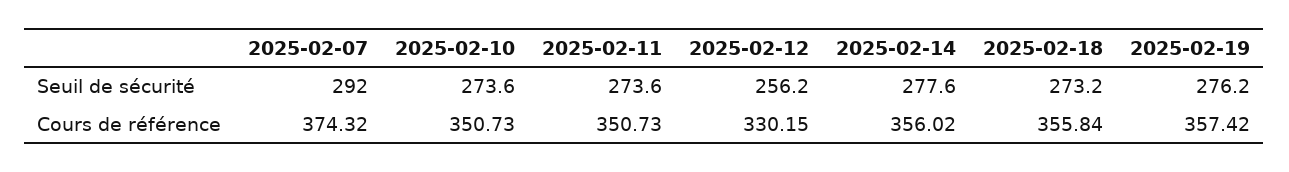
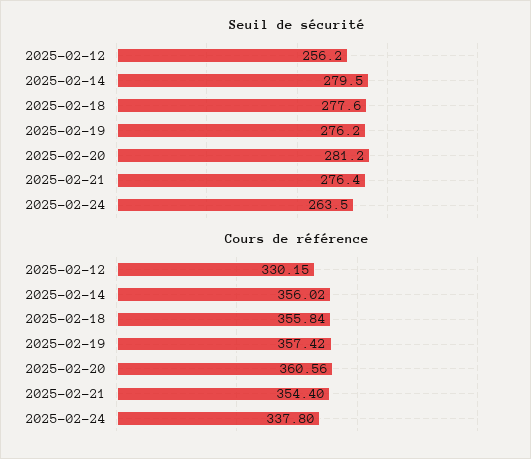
Seuil de sécurité, 2025-02-07: 292 -> none
Seuil de sécurité, 2025-02-10: 273.6 -> none
Seuil de sécurité, 2025-02-11: 273.6 -> none
Seuil de sécurité, 2025-02-14: 277.6 -> 279.5
Seuil de sécurité, 2025-02-18: 273.2 -> 277.6
Cours de référence, 2025-02-07: 374.32 -> none
Cours de référence, 2025-02-10: 350.73 -> none
Cours de référence, 2025-02-11: 350.73 -> none
Seuil de sécurité, 2025-02-20: none -> 281.2
Seuil de sécurité, 2025-02-21: none -> 276.4
Seuil de sécurité, 2025-02-24: none -> 263.5
Cours de référence, 2025-02-20: none -> 360.56
Cours de référence, 2025-02-21: none -> 354.4
Cours de référence, 2025-02-24: none -> 337.8

